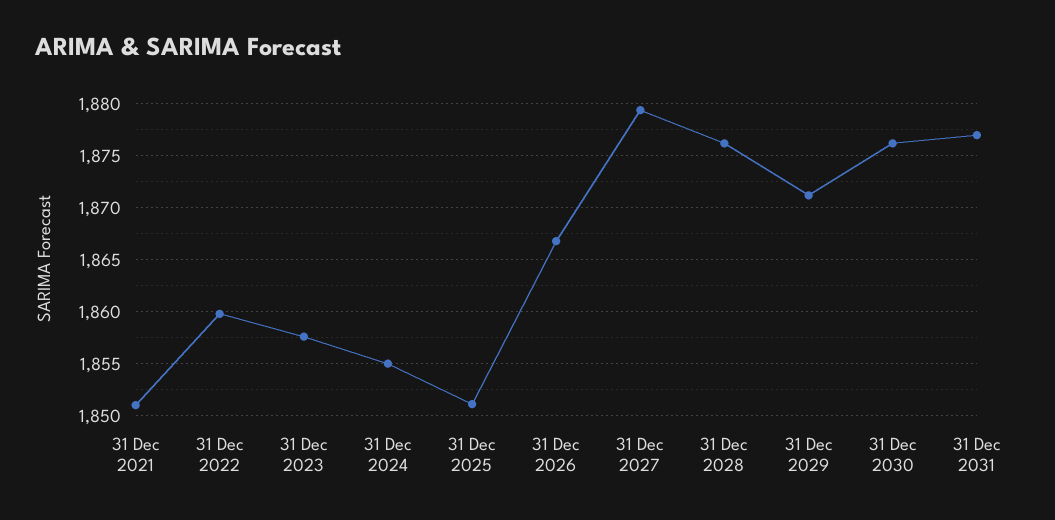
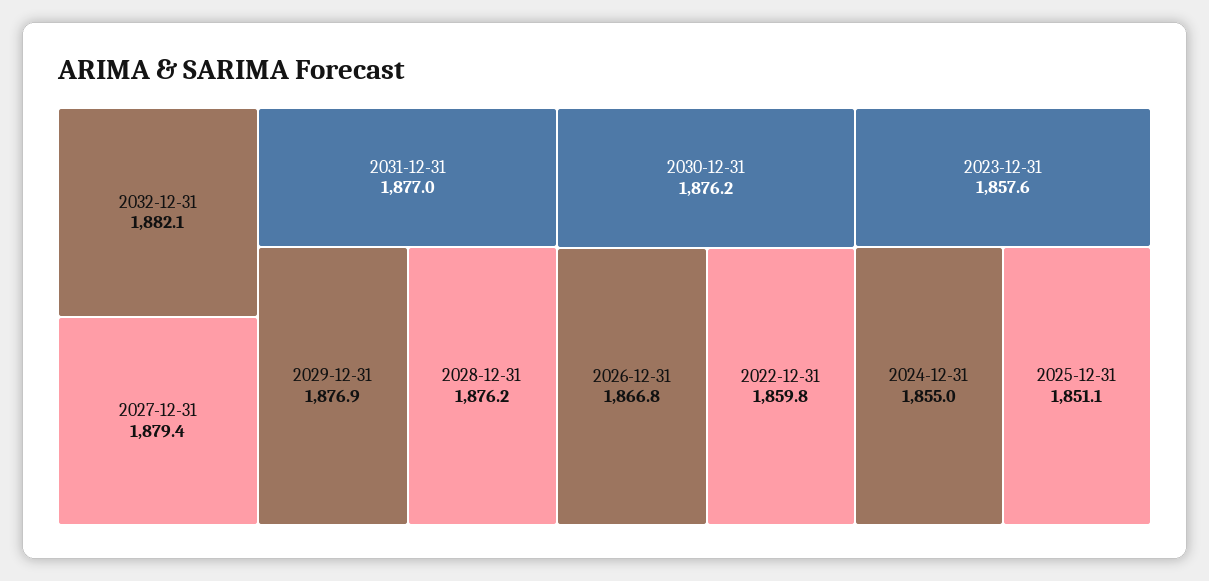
31 Dec 2021: 1851 -> none
31 Dec 2029: 1871 -> 1876.9
2032-12-31: none -> 1882.1

